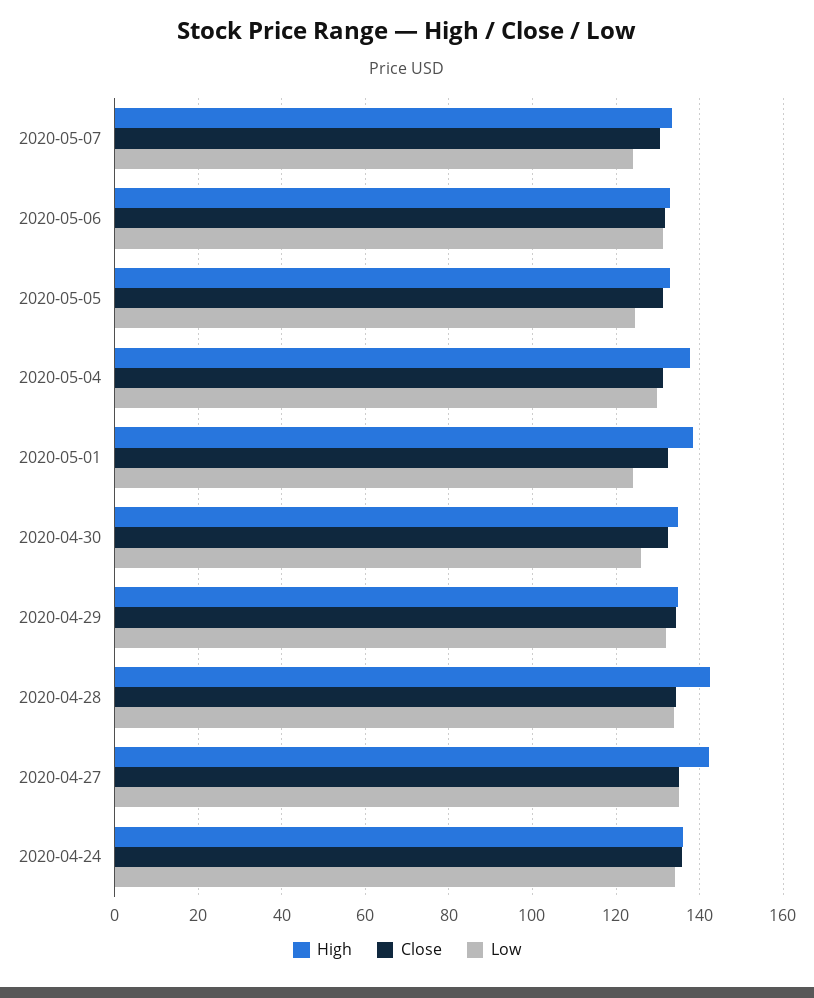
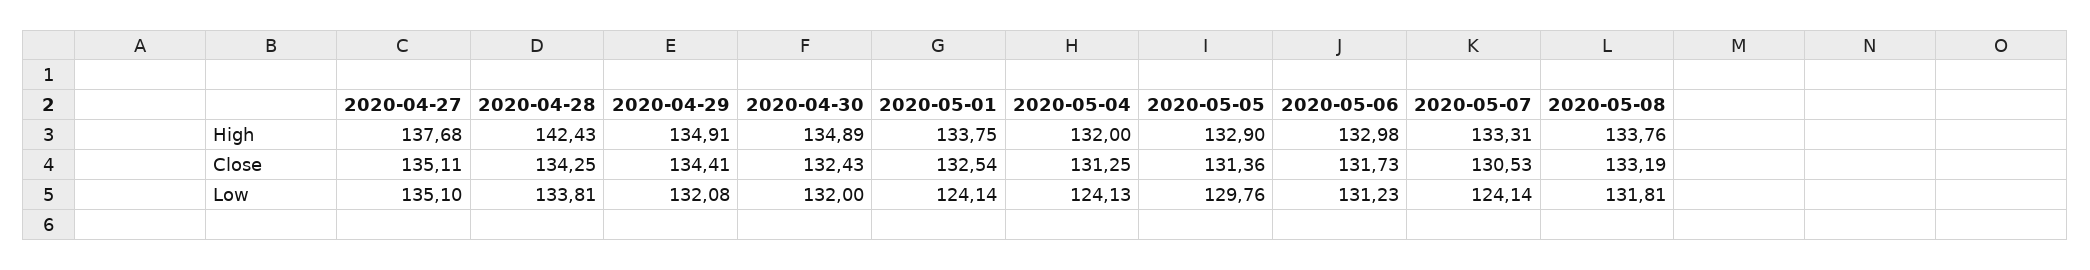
Low, 2020-05-05: 124 -> 129.76
High, 2020-05-04: 138 -> 132
Low, 2020-05-04: 130 -> 124.13
High, 2020-05-01: 138 -> 133.75
Low, 2020-04-30: 126 -> 132
High, 2020-04-27: 142 -> 137.68
High, 2020-04-24: 136 -> none
Close, 2020-04-24: 136 -> none
Low, 2020-04-24: 134 -> none
High, 2020-05-08: none -> 133.76
Close, 2020-05-08: none -> 133.19
Low, 2020-05-08: none -> 131.81

